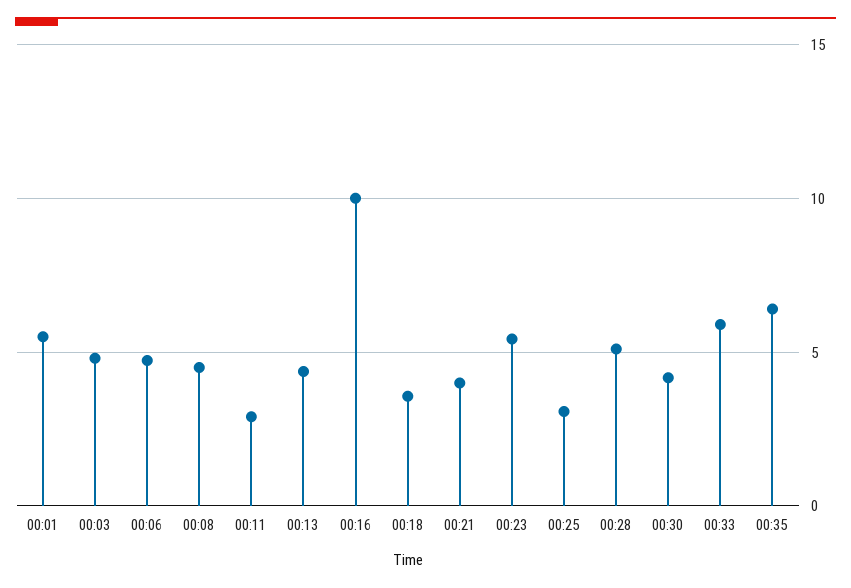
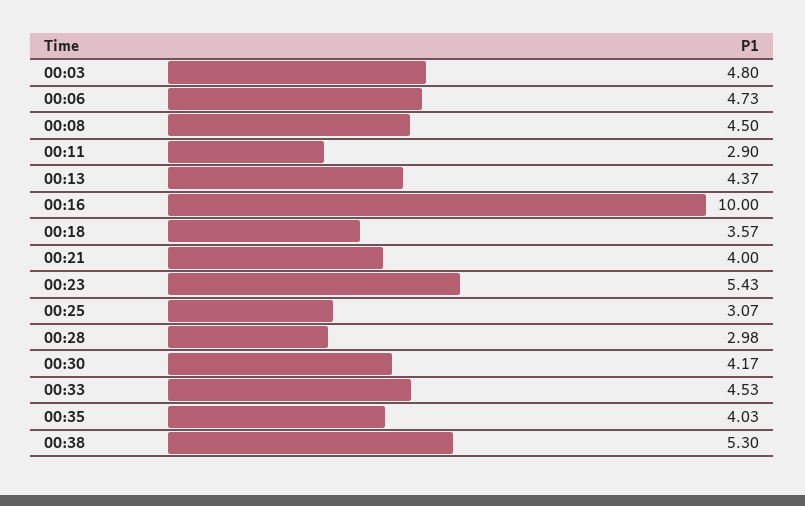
00:01: 5.5 -> none
00:28: 5 -> 2.98
00:33: 6 -> 4.53
00:35: 6.5 -> 4.03
00:38: none -> 5.3

